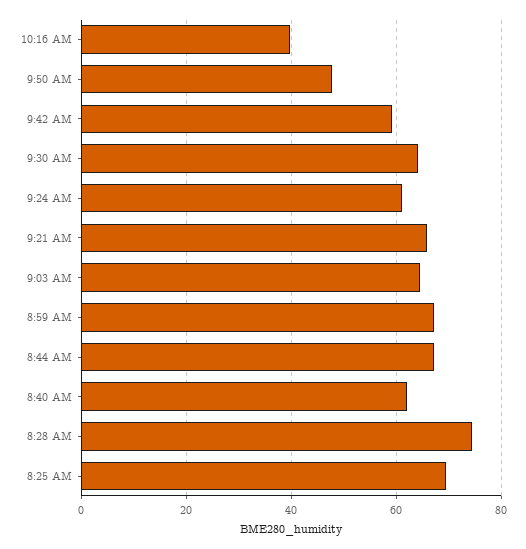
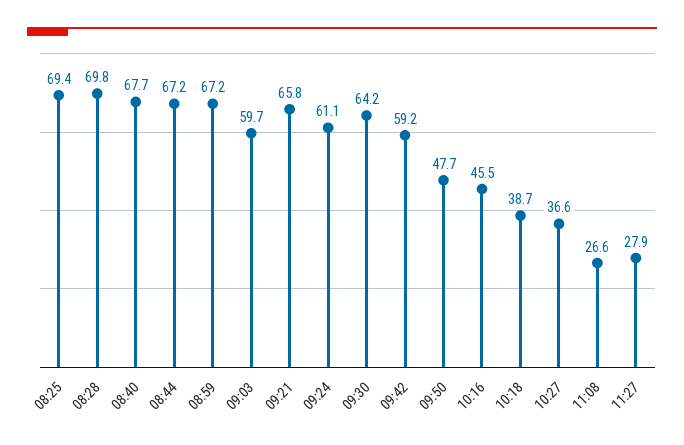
10:16 AM: 40 -> 45.5
9:03 AM: 64 -> 59.7
8:40 AM: 62 -> 67.7
8:28 AM: 74 -> 69.8
10:18: none -> 38.7
10:27: none -> 36.6
11:08: none -> 26.6
11:27: none -> 27.9

